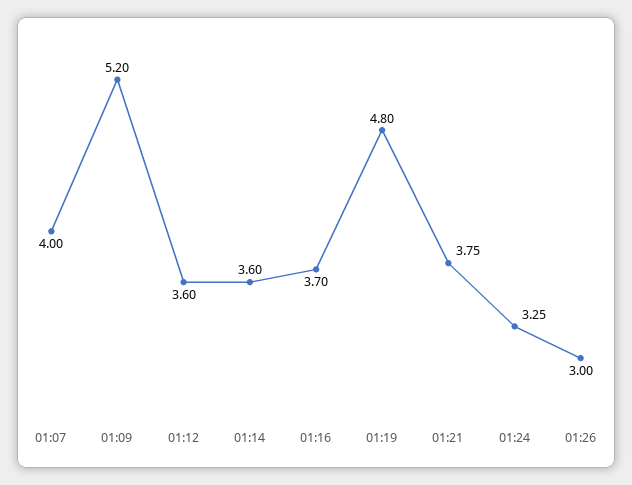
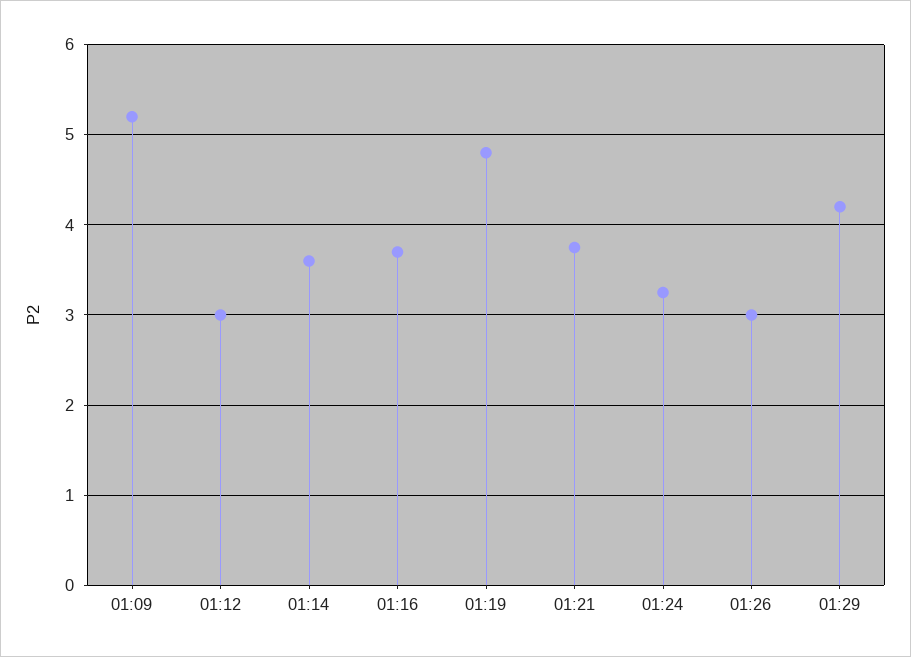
01:07: 4 -> none
01:12: 3.6 -> 3
01:29: none -> 4.2

